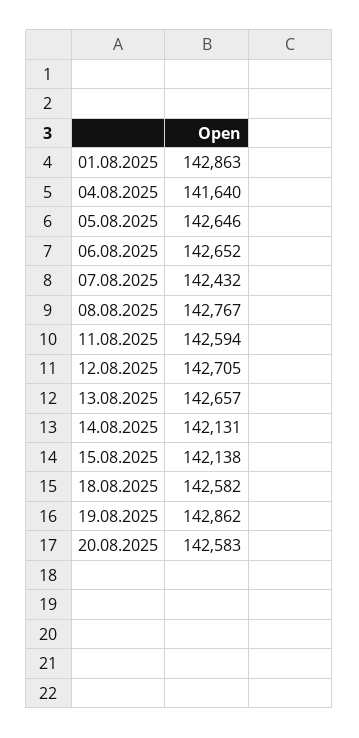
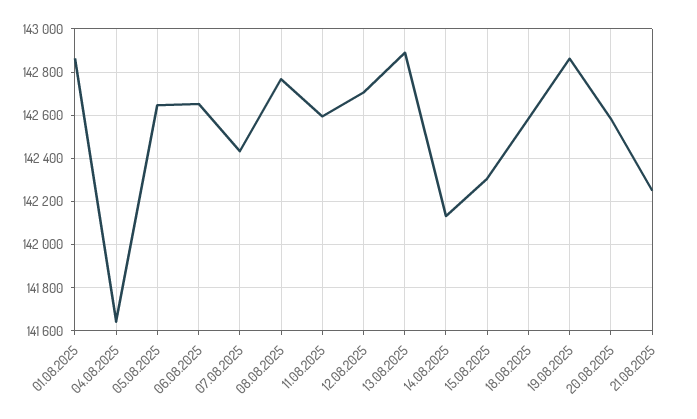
13.08.2025: 142657 -> 142900
15.08.2025: 142138 -> 142300
21.08.2025: none -> 142250

